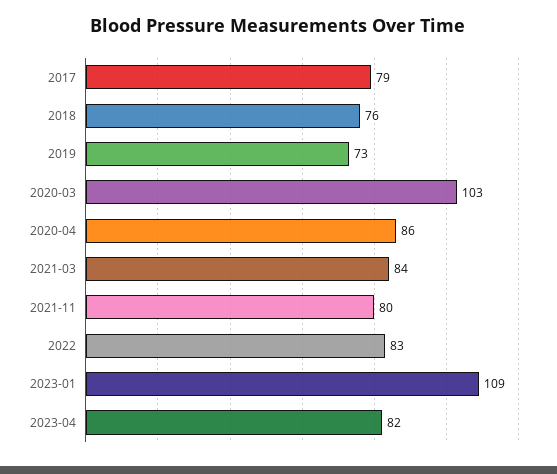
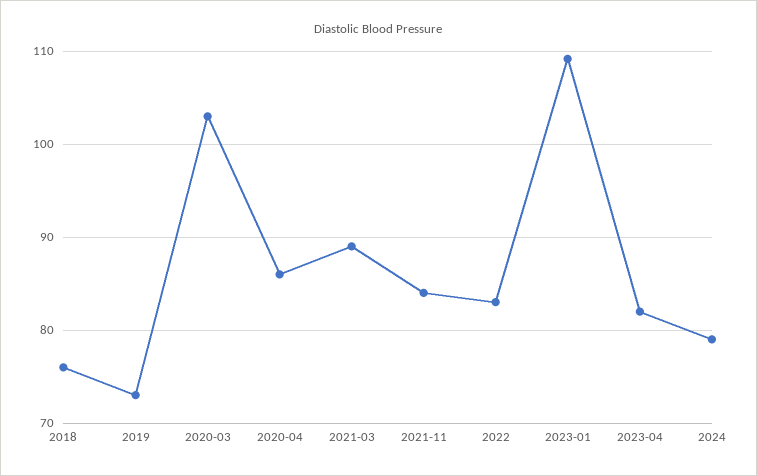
2017: 79 -> none
2021-03: 84 -> 89
2021-11: 80 -> 84
2024: none -> 79

